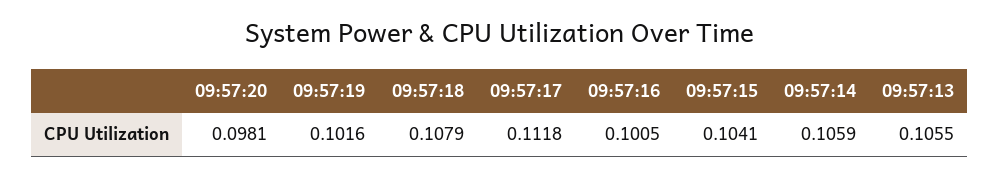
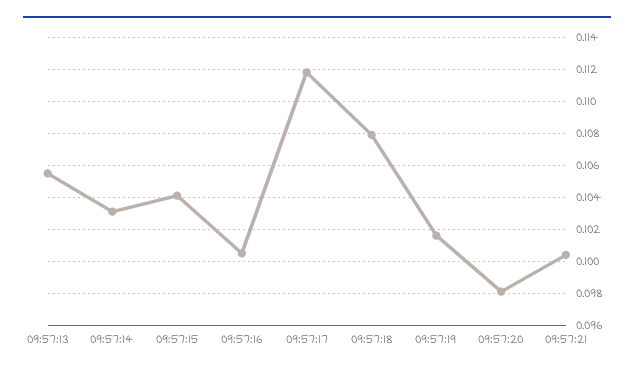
09:57:14: 0.1059 -> 0.103
09:57:21: none -> 0.1005

